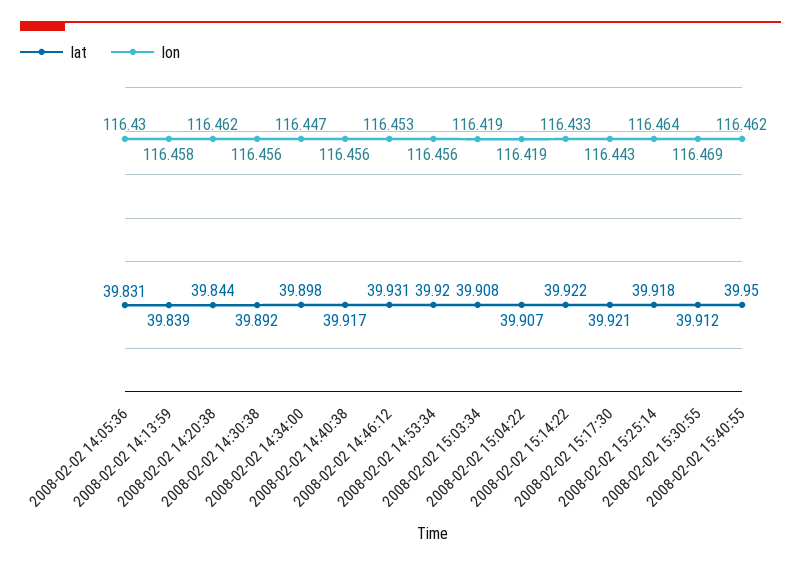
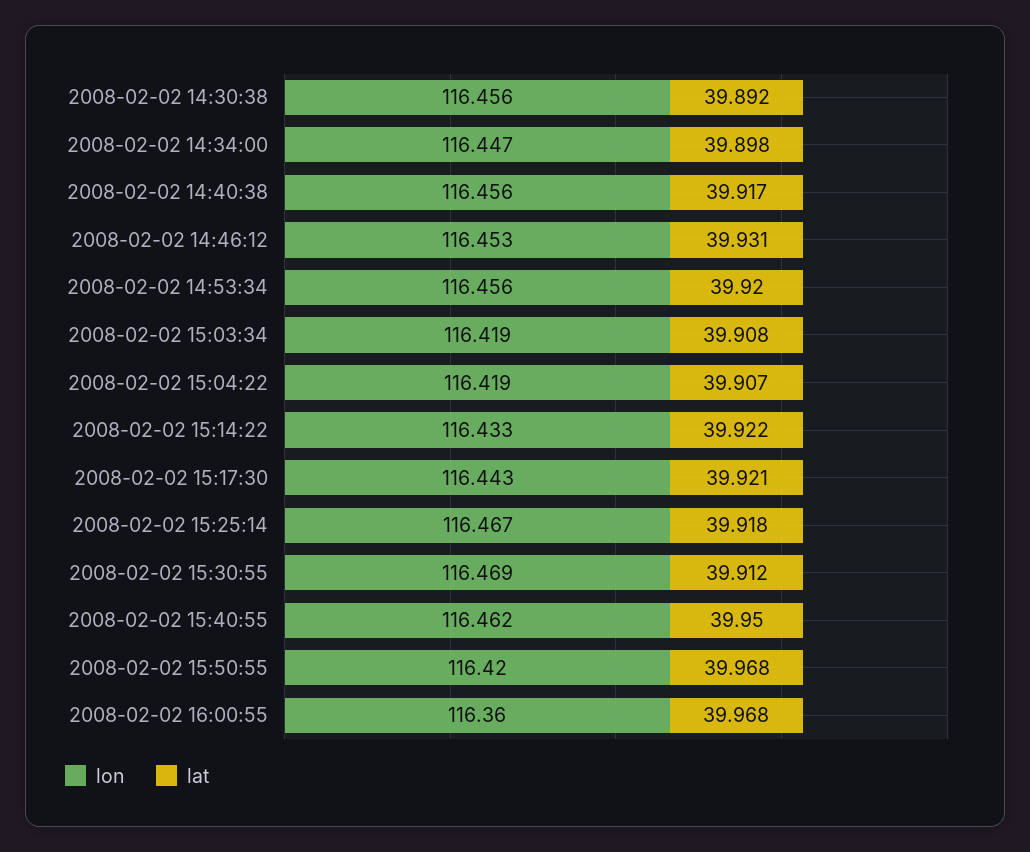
lat, 2008-02-02 14:05:36: 39.831 -> none
lon, 2008-02-02 14:05:36: 116.43 -> none
lat, 2008-02-02 14:13:59: 39.839 -> none
lon, 2008-02-02 14:13:59: 116.458 -> none
lat, 2008-02-02 14:20:38: 39.844 -> none
lon, 2008-02-02 14:20:38: 116.462 -> none
lon, 2008-02-02 15:25:14: 116.464 -> 116.467
lon, 2008-02-02 15:50:55: none -> 116.42
lat, 2008-02-02 15:50:55: none -> 39.968
lon, 2008-02-02 16:00:55: none -> 116.36
lat, 2008-02-02 16:00:55: none -> 39.968

